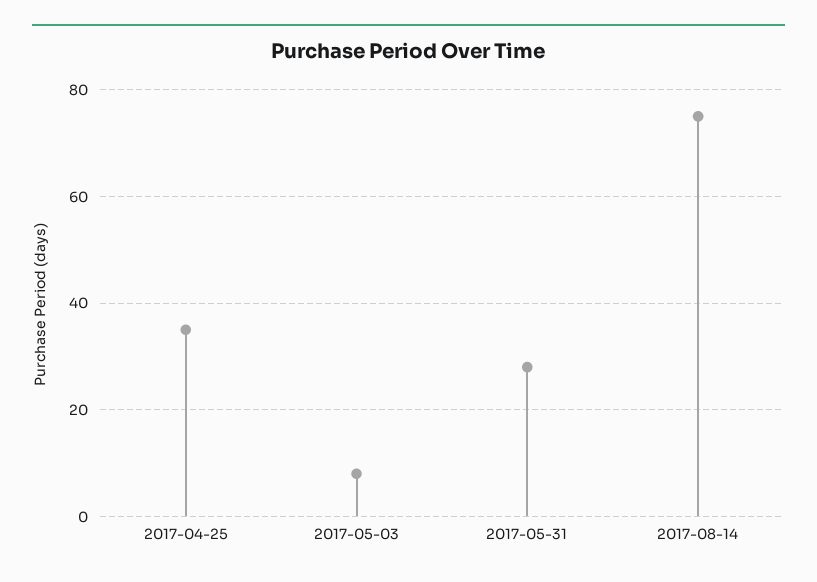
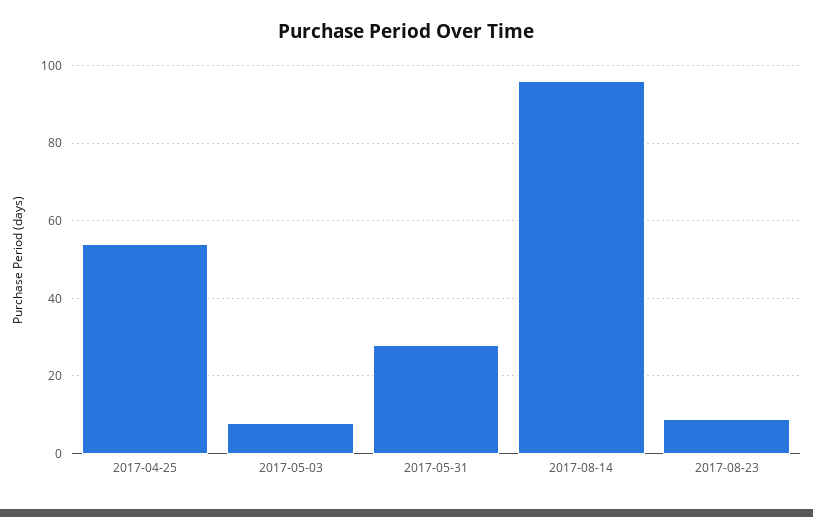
2017-04-25: 35 -> 55
2017-08-14: 75 -> 95
2017-08-23: none -> 10

